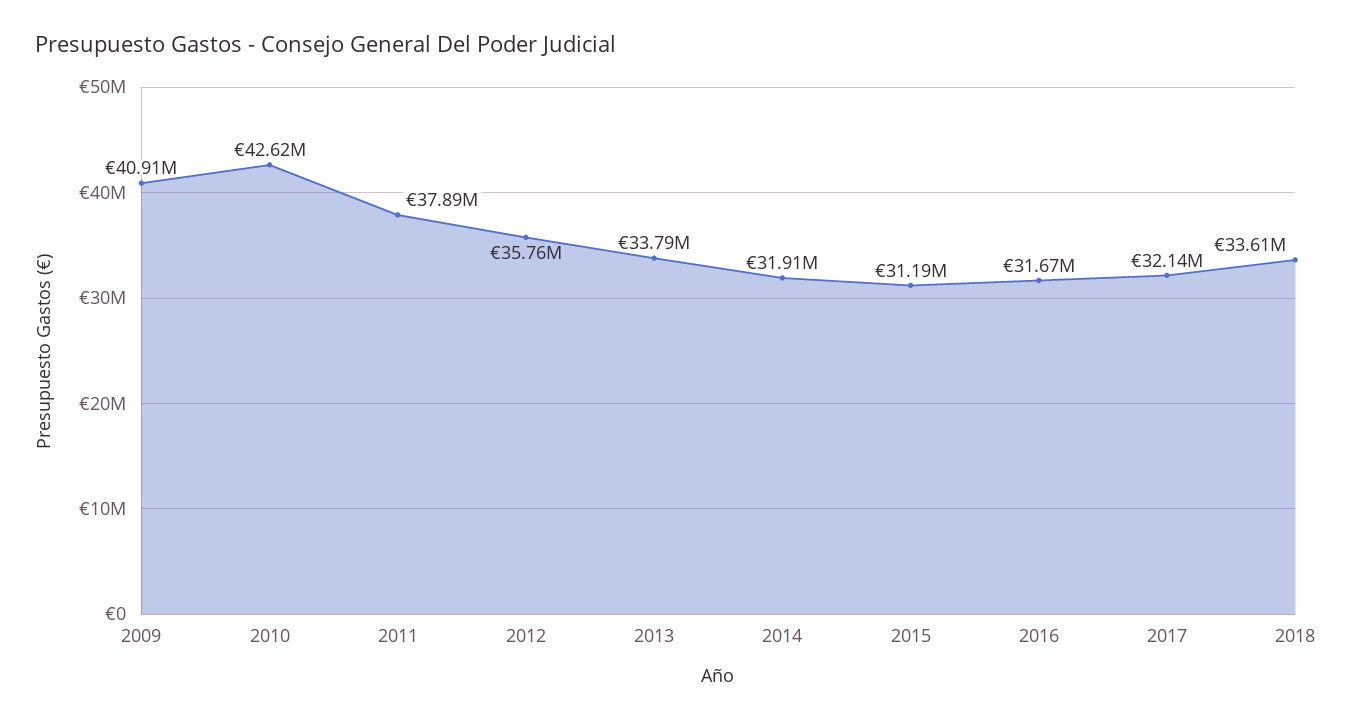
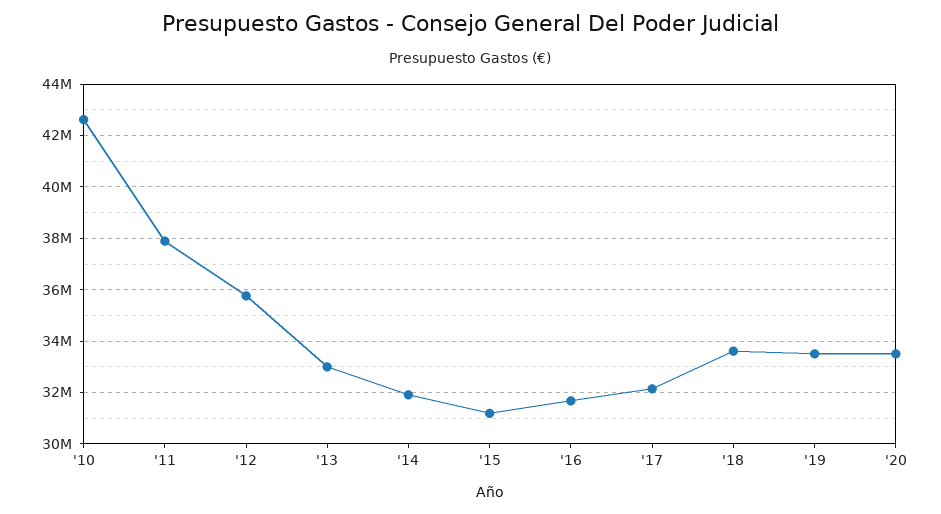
2009: 40910000 -> none
2013: 33790000 -> 33000000
'19: none -> 33500000
'20: none -> 33500000

